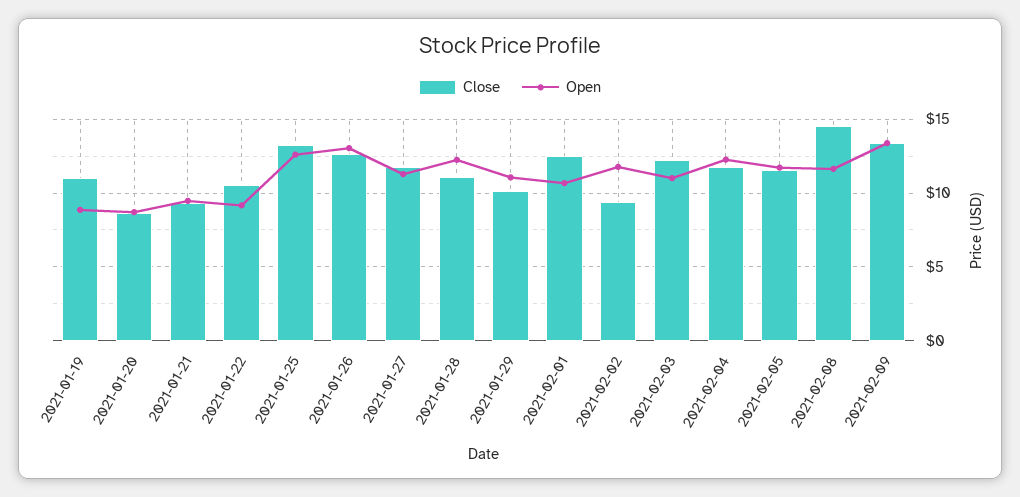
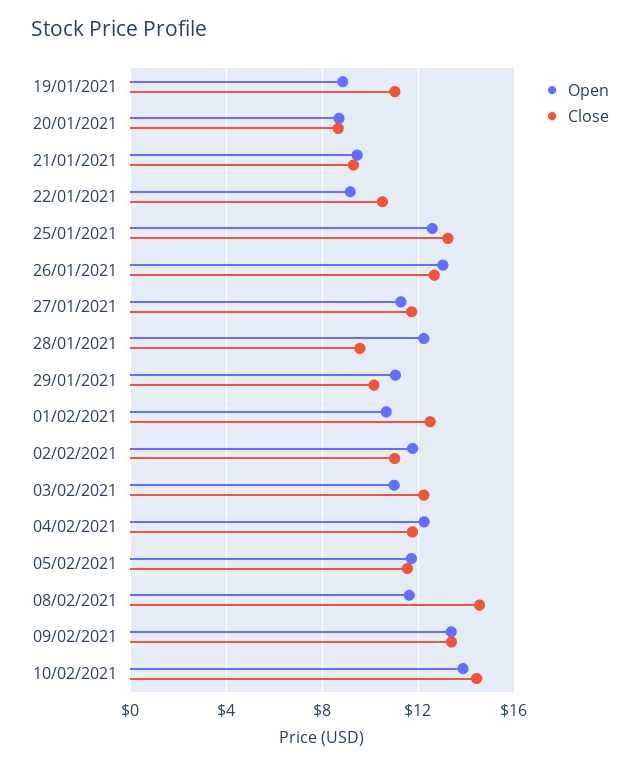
Close, 2021-01-28: 11 -> 9.5
Close, 2021-02-02: 9.5 -> 11
Open, 10/02/2021: none -> 14
Close, 10/02/2021: none -> 14.5

